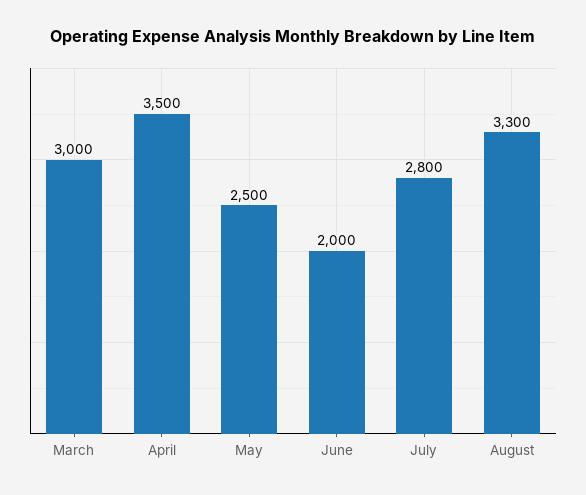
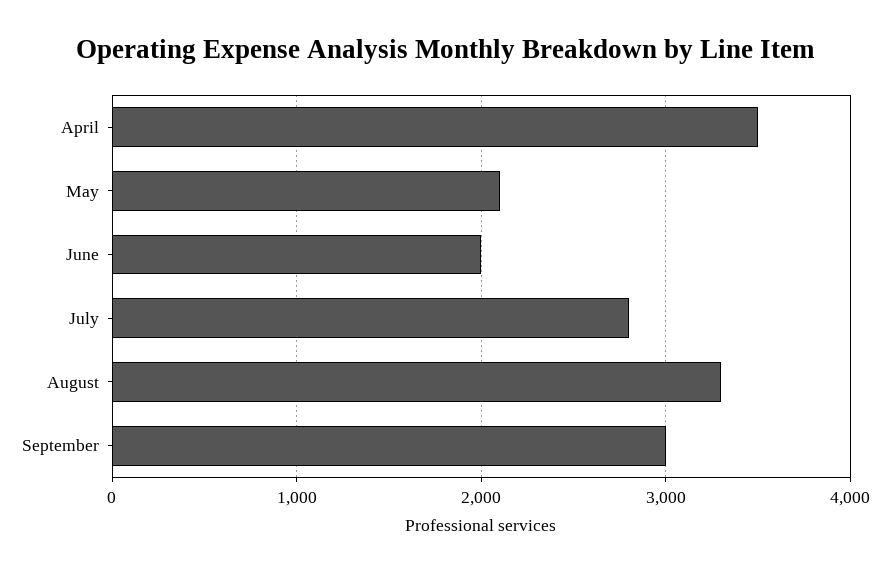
March: 3000 -> none
May: 2500 -> 2100
September: none -> 3000

